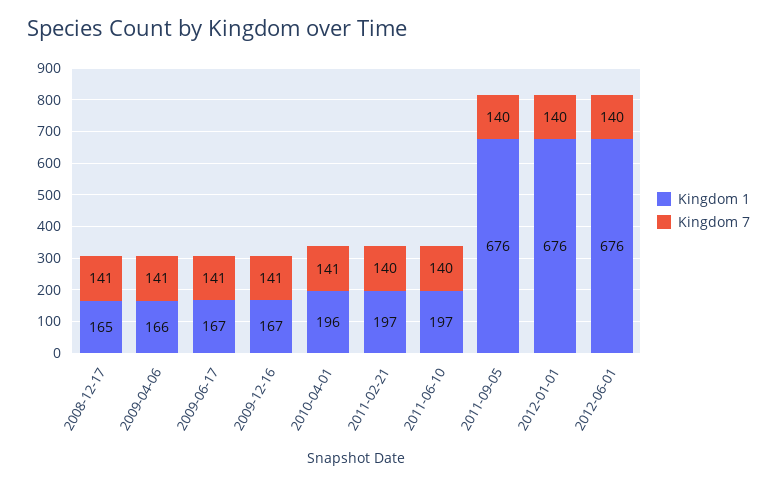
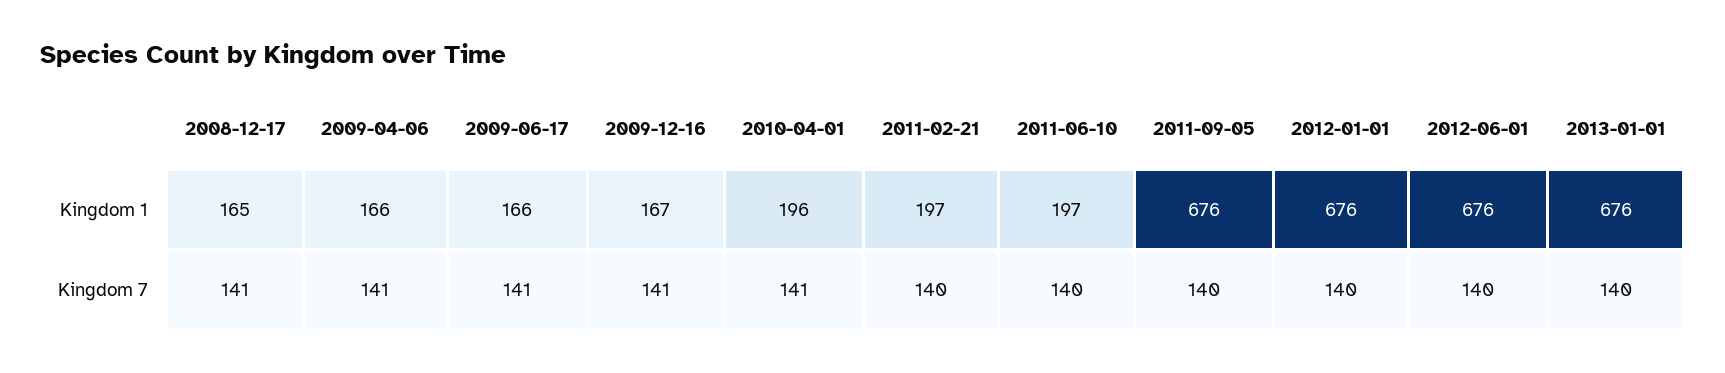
Kingdom 1, 2009-06-17: 167 -> 166
Kingdom 1, 2013-01-01: none -> 676
Kingdom 7, 2013-01-01: none -> 140

